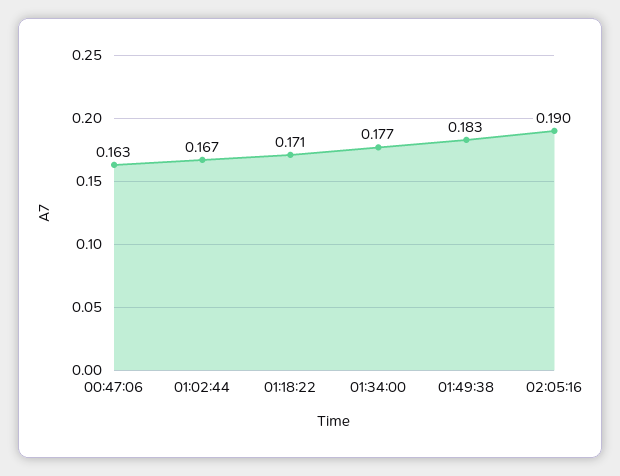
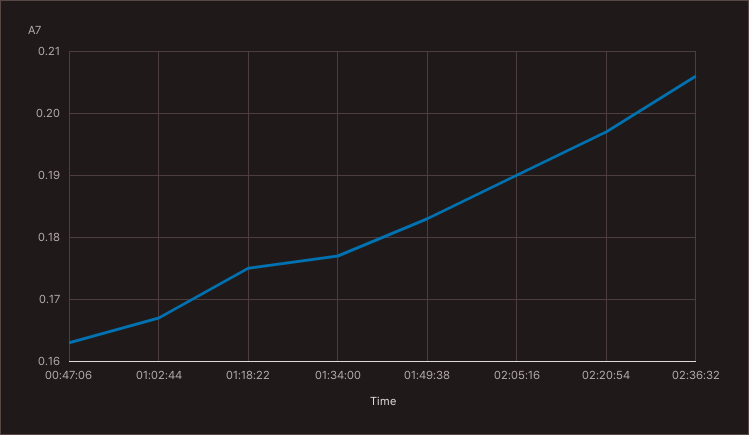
01:18:22: 0.171 -> 0.175
02:20:54: none -> 0.197
02:36:32: none -> 0.206

